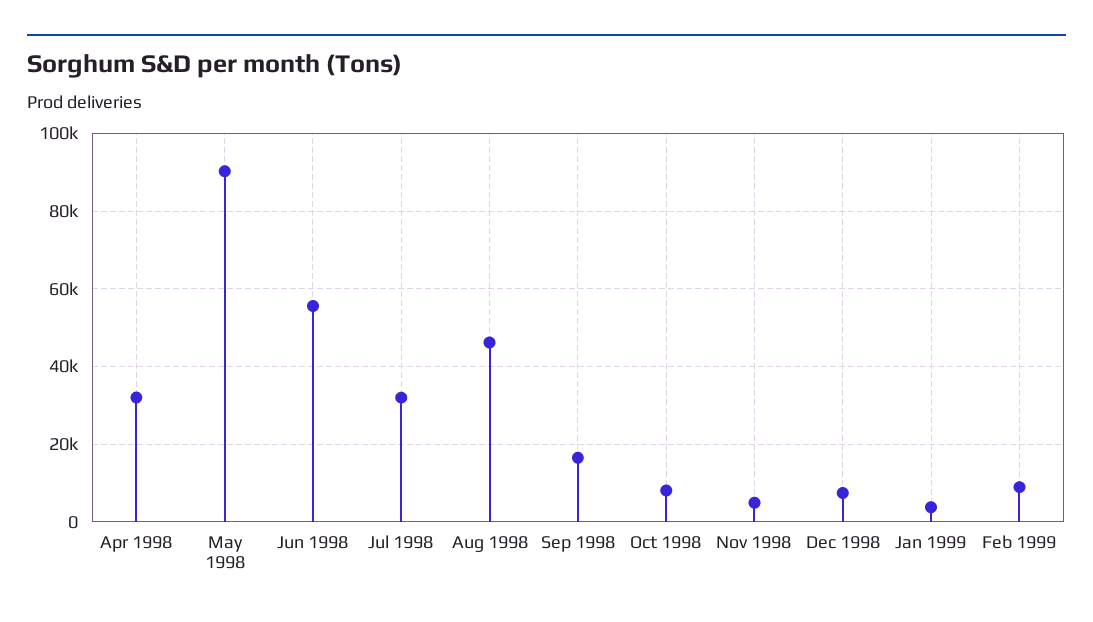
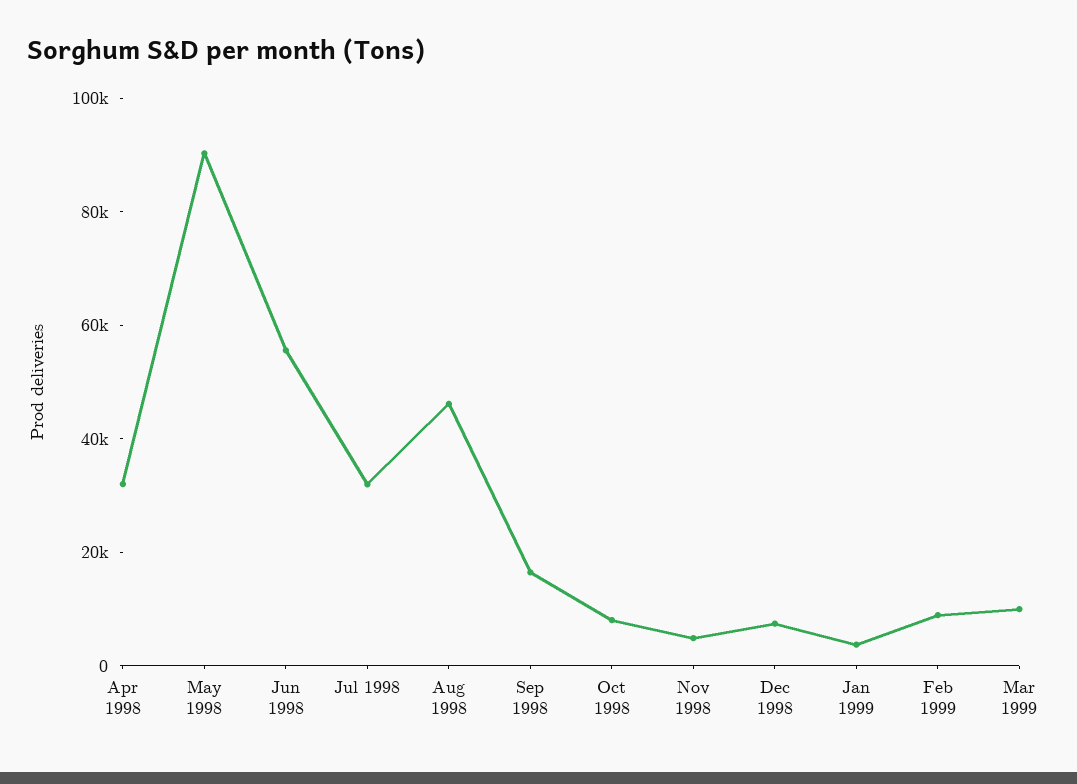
Mar 1999: none -> 10000

